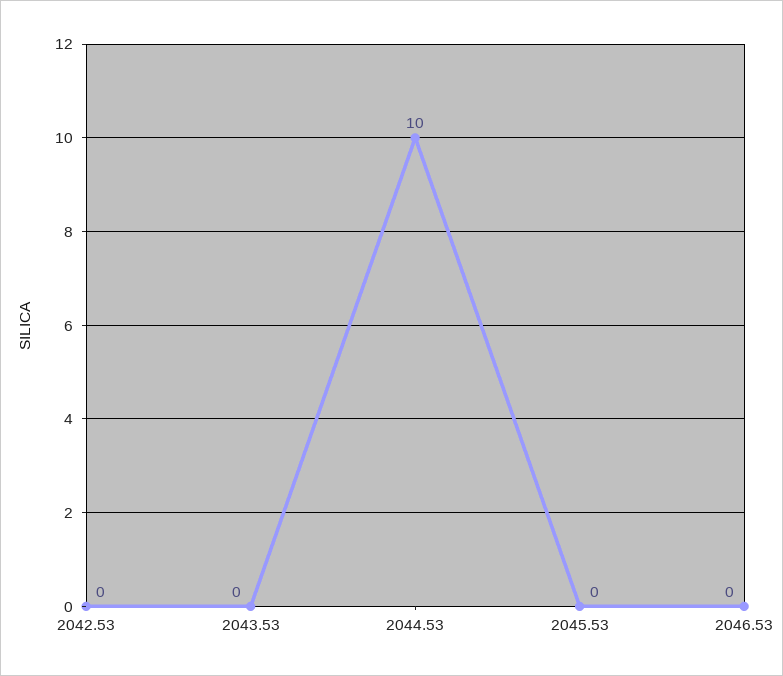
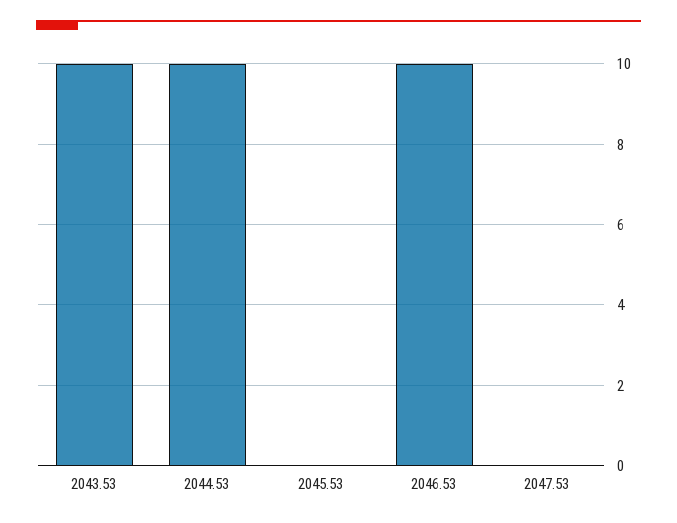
2042.53: 0 -> none
2043.53: 0 -> 10
2046.53: 0 -> 10
2047.53: none -> 0

